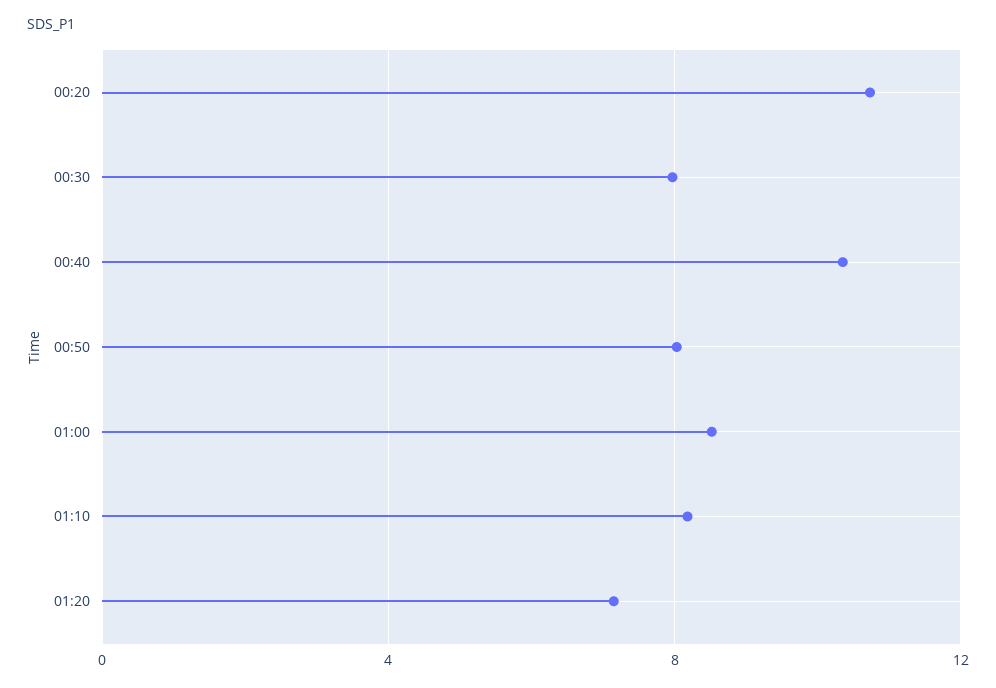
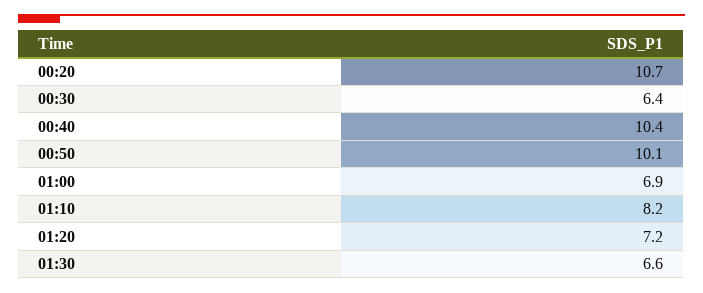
00:30: 8 -> 6.4
00:50: 8 -> 10.1
01:00: 8.5 -> 6.9
01:30: none -> 6.6

